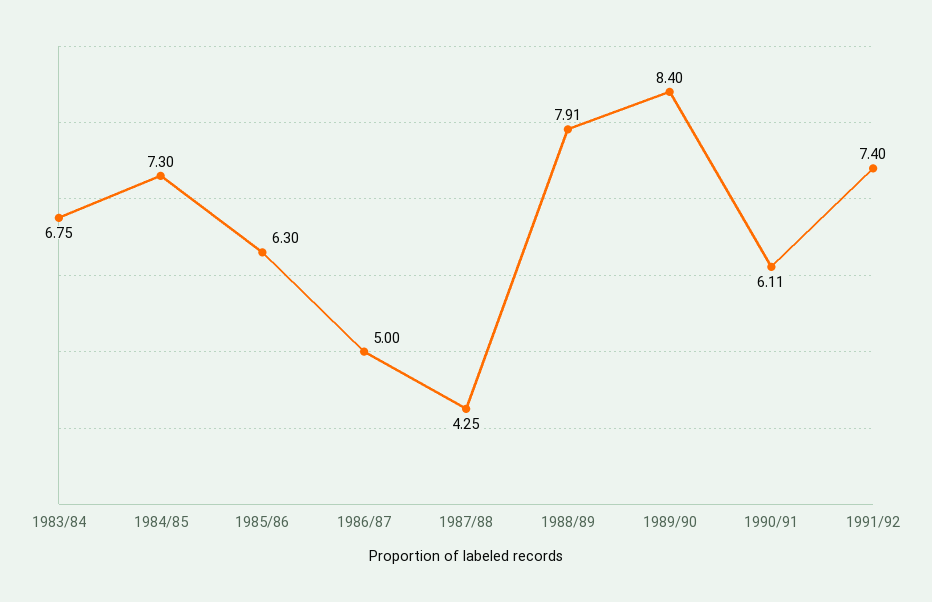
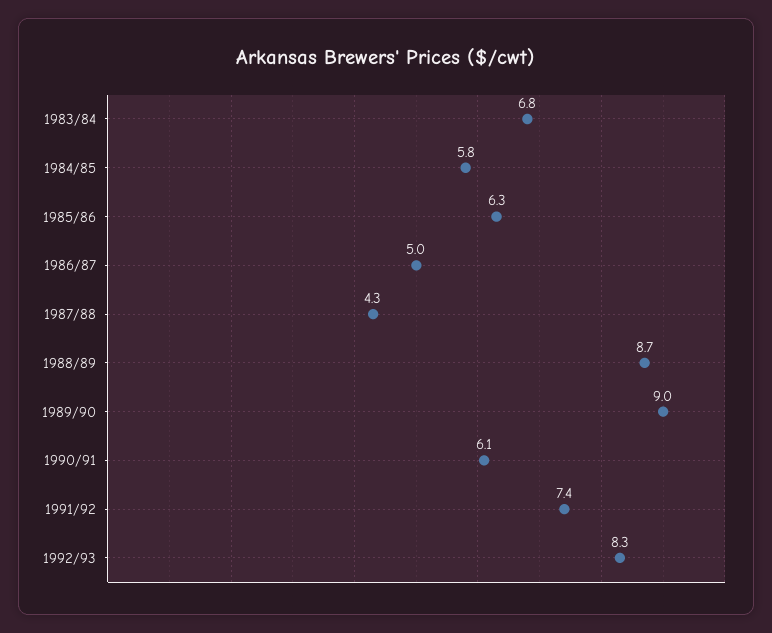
1984/85: 7.3 -> 5.8
1988/89: 7.91 -> 8.7
1989/90: 8.4 -> 9
1992/93: none -> 8.3

